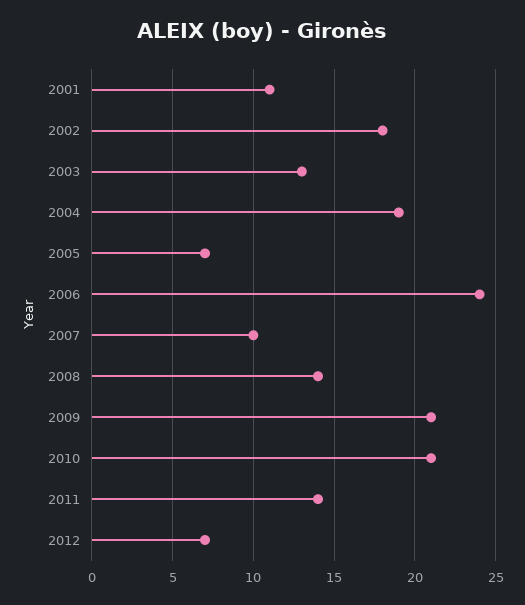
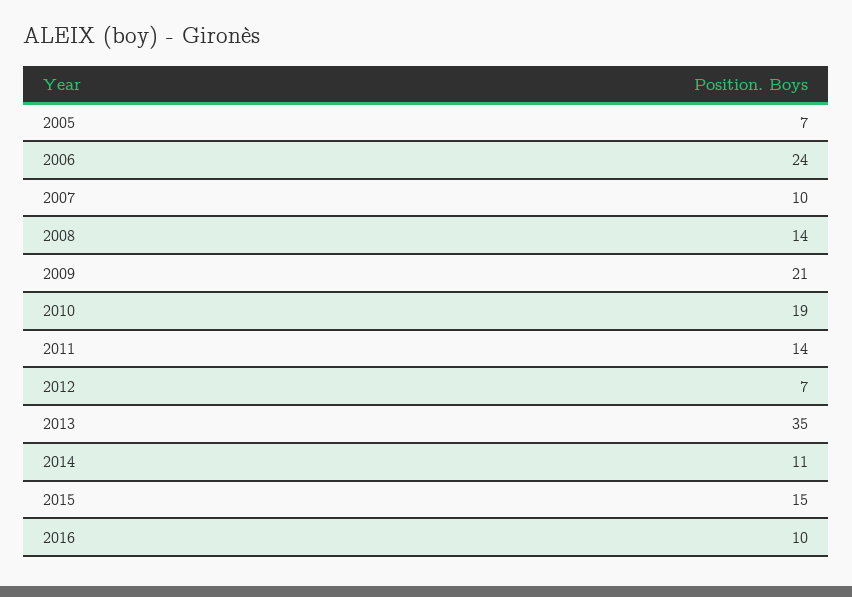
2001: 11 -> none
2002: 18 -> none
2003: 13 -> none
2004: 19 -> none
2010: 21 -> 19
2013: none -> 35
2014: none -> 11
2015: none -> 15
2016: none -> 10

